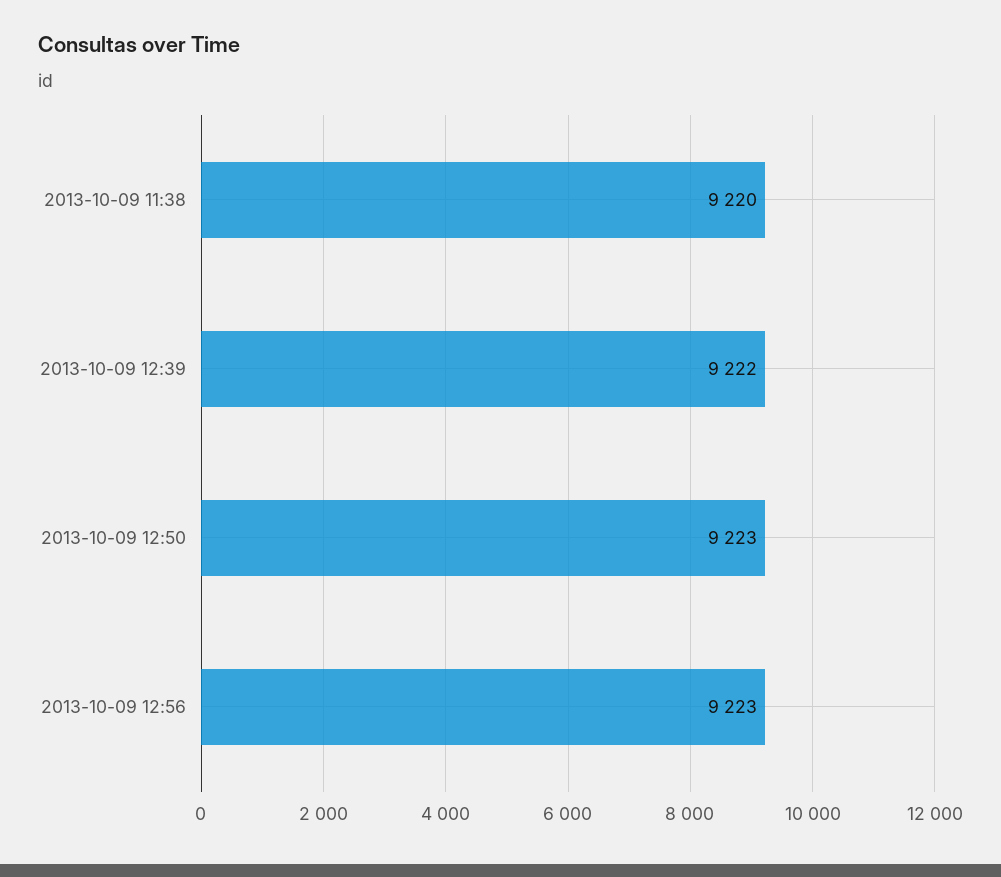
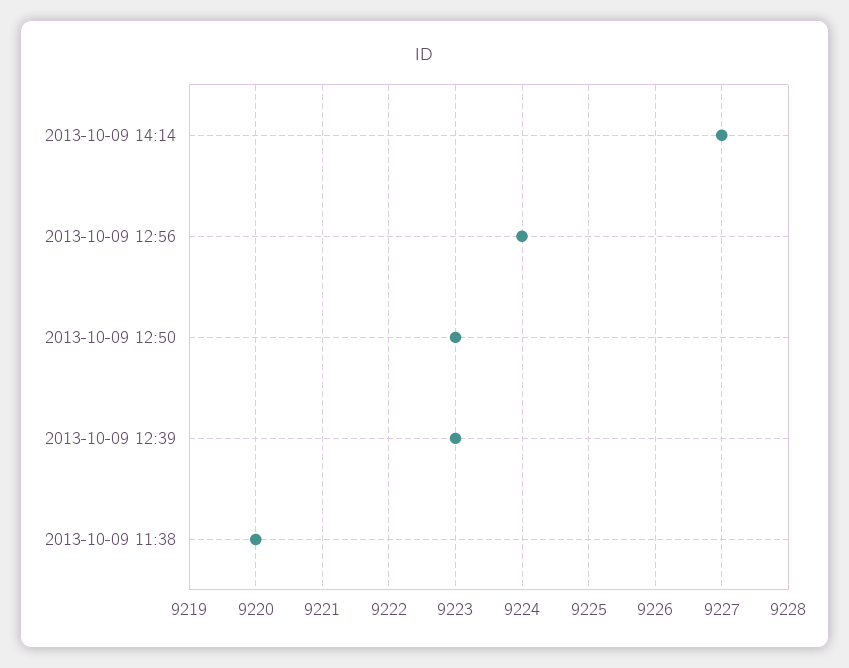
2013-10-09 12:39: 9222 -> 9223
2013-10-09 12:56: 9223 -> 9224
2013-10-09 14:14: none -> 9227

